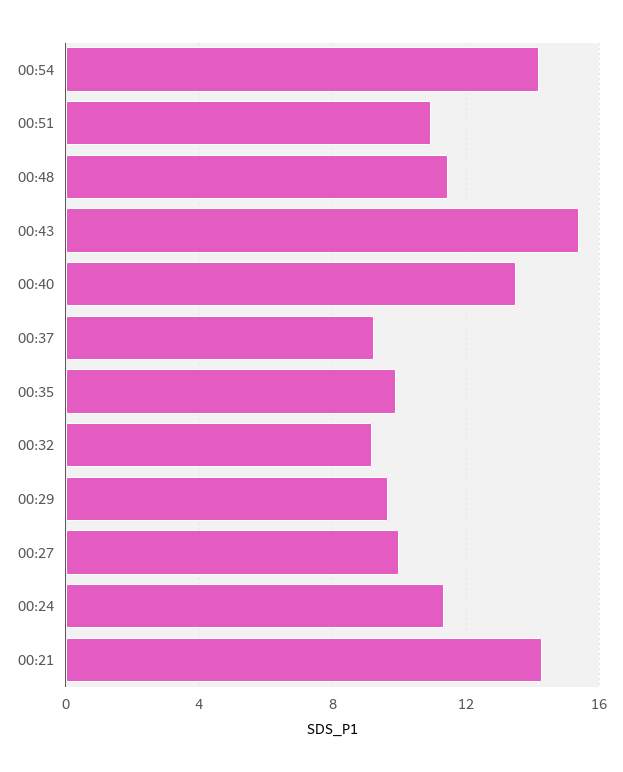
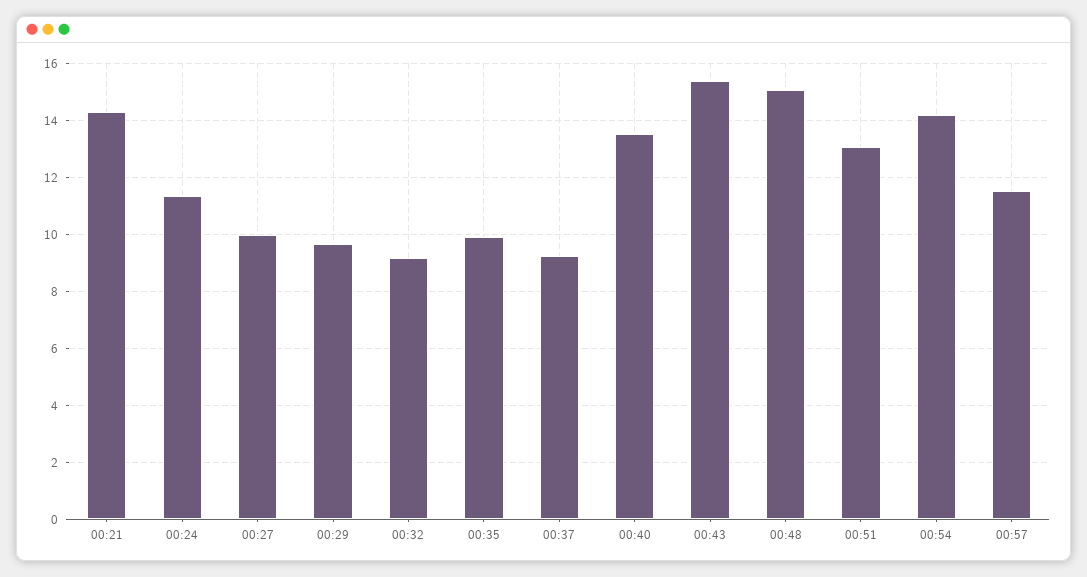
00:51: 11 -> 13
00:48: 11.5 -> 15
00:57: none -> 11.5

